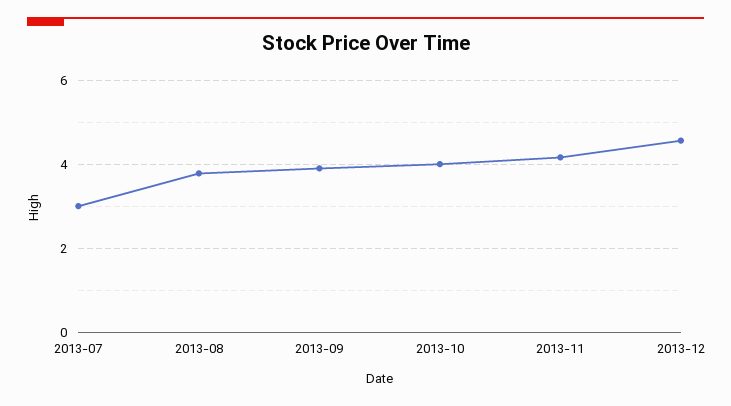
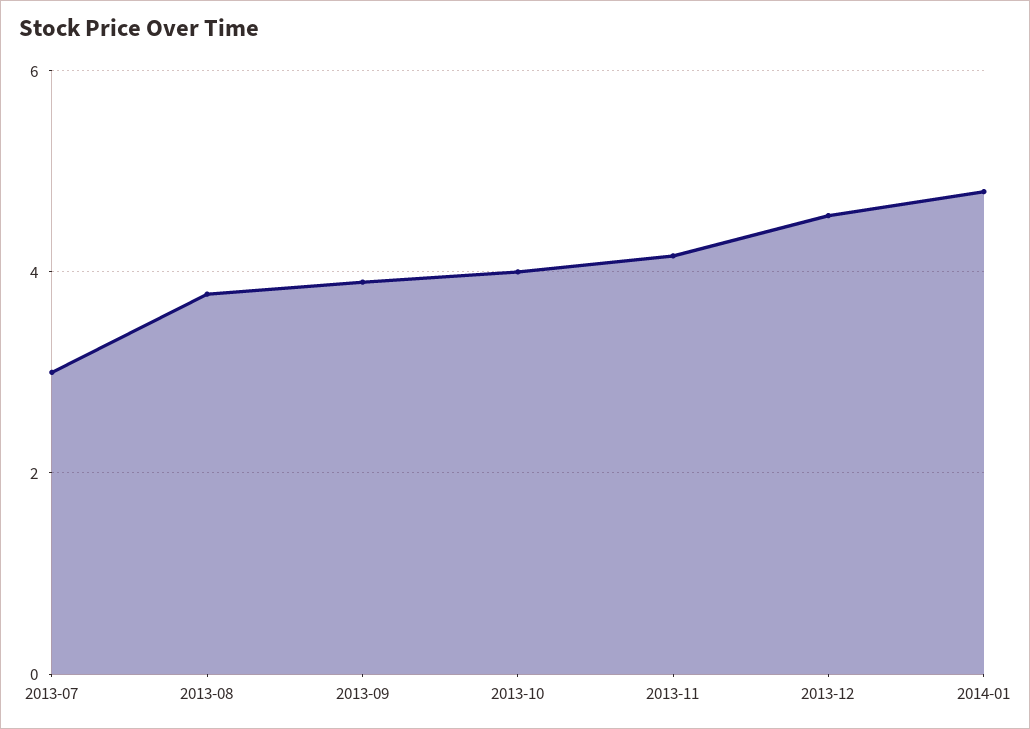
2014-01: none -> 4.8

